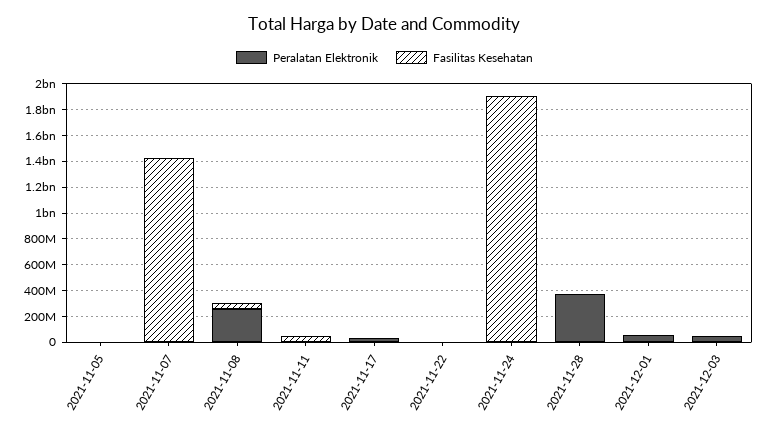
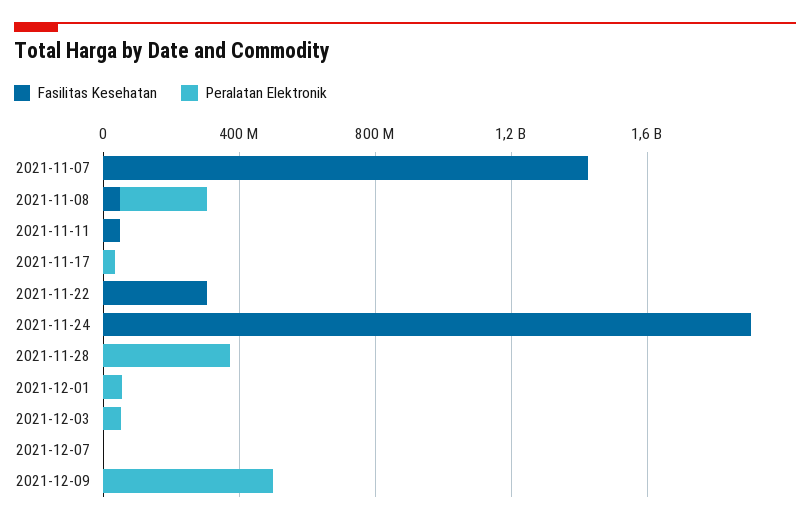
Peralatan Elektronik, 2021-11-05: 0 -> none
Fasilitas Kesehatan, 2021-11-05: 0 -> none
Fasilitas Kesehatan, 2021-11-22: 0 -> 300000000
Fasilitas Kesehatan, 2021-12-07: none -> 0
Peralatan Elektronik, 2021-12-07: none -> 0
Fasilitas Kesehatan, 2021-12-09: none -> 0
Peralatan Elektronik, 2021-12-09: none -> 500000000

